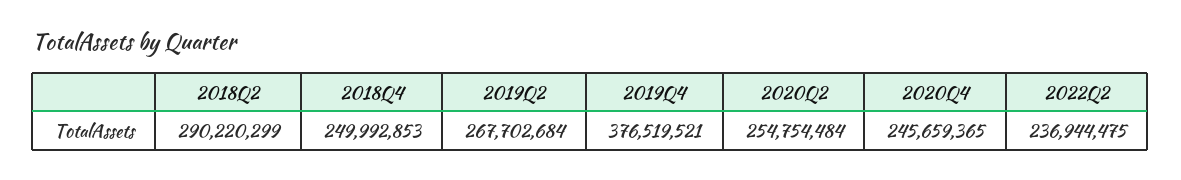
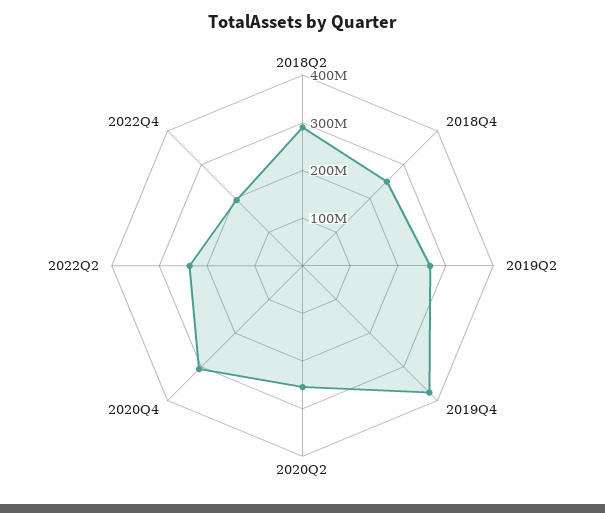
2020Q4: 245659365 -> 300000000
2022Q4: none -> 200000000

